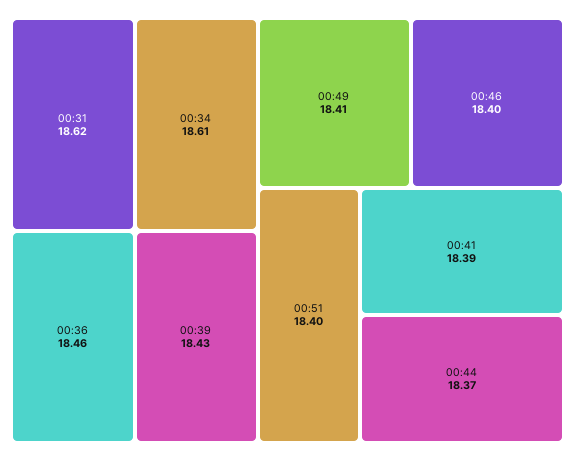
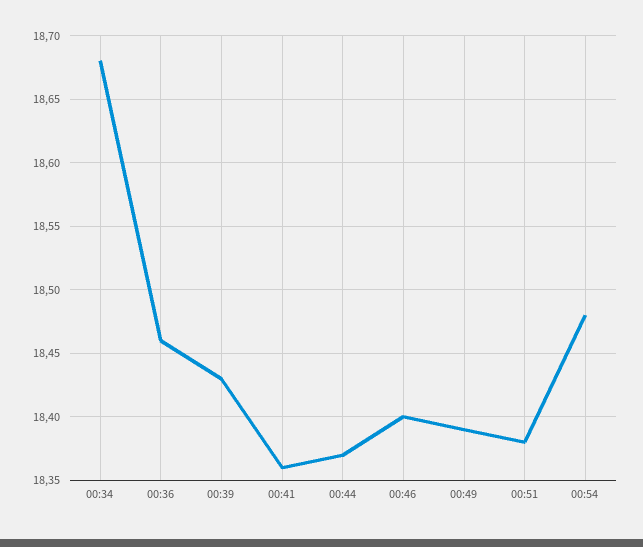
00:31: 18.62 -> none
00:34: 18.61 -> 18.68
00:49: 18.41 -> 18.39
00:51: 18.4 -> 18.38
00:41: 18.39 -> 18.36
00:54: none -> 18.48

